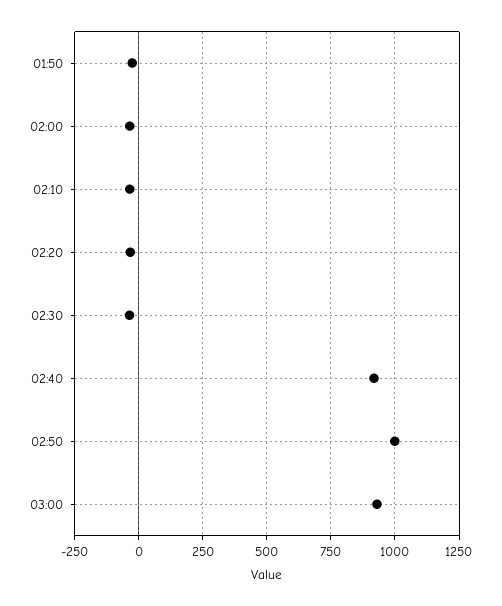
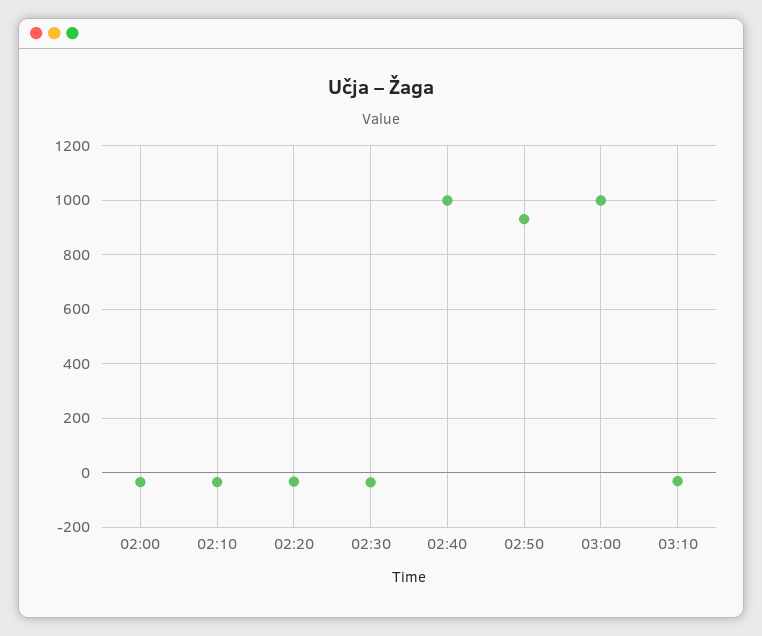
01:50: -25 -> none
02:40: 925 -> 1000
02:50: 1000 -> 925
03:00: 925 -> 1000
03:10: none -> -25

